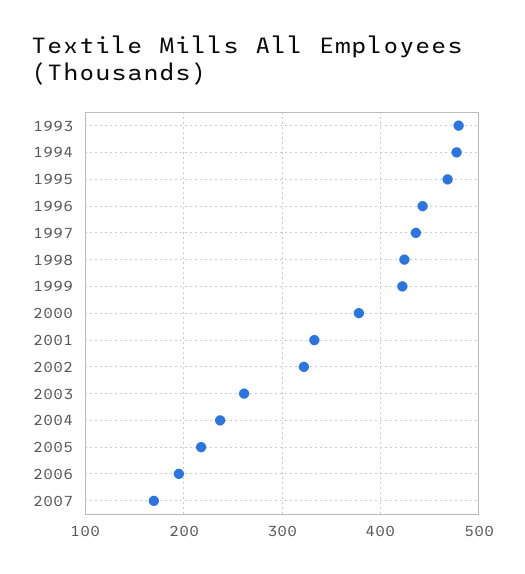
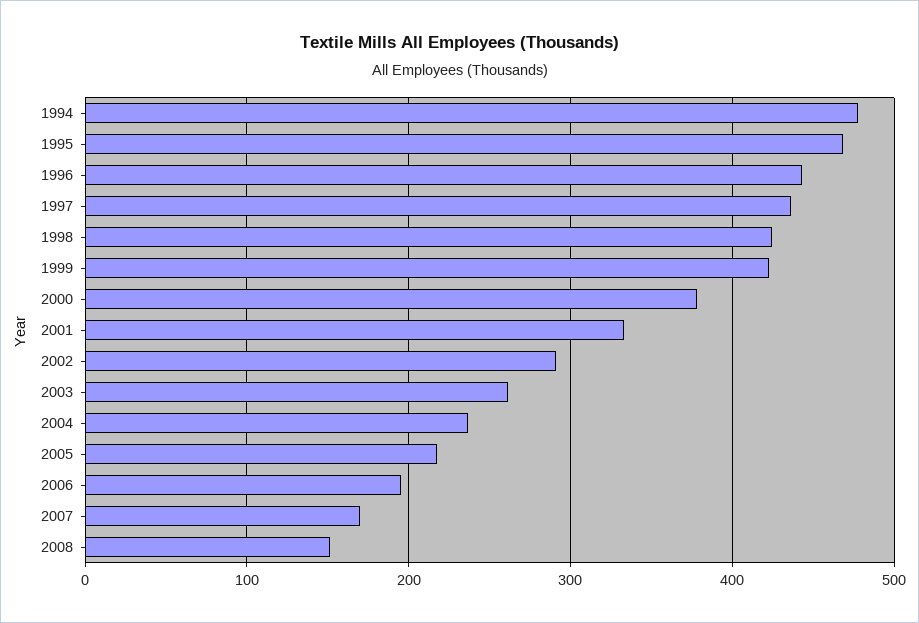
1993: 480 -> none
2002: 320 -> 290
2008: none -> 150

